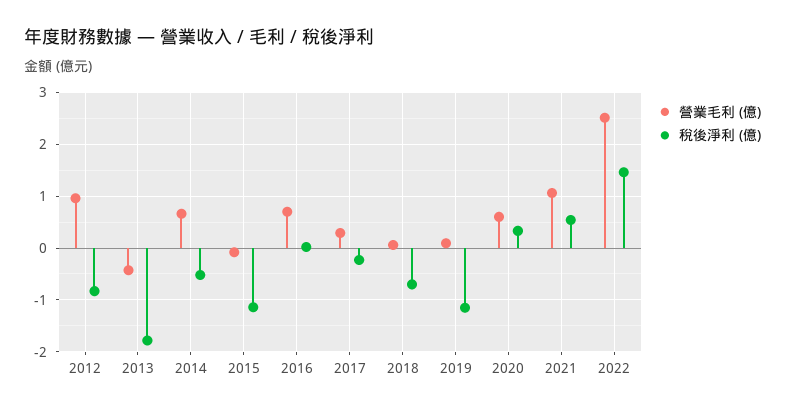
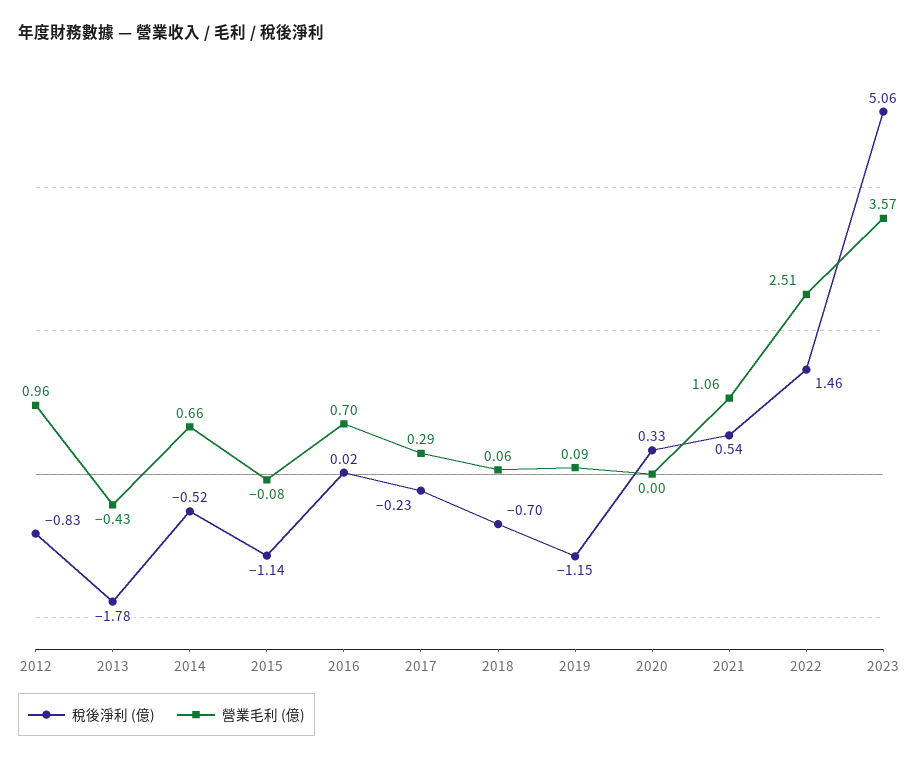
營業毛利 (億), 2020: 0.6 -> 0
稅後淨利 (億), 2023: none -> 5.06
營業毛利 (億), 2023: none -> 3.57

